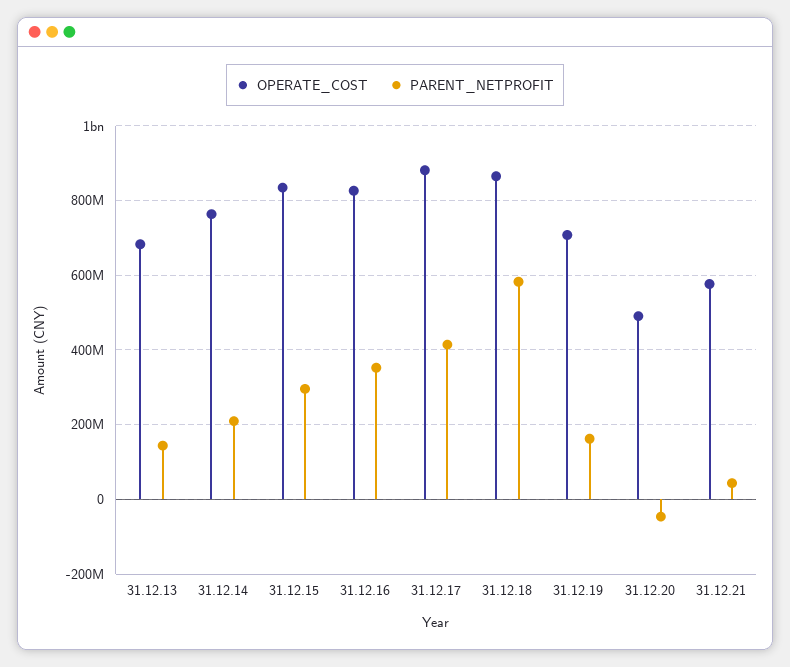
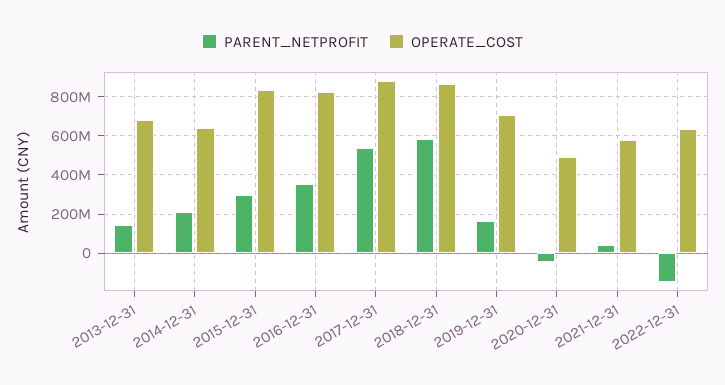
OPERATE_COST, 31.12.14: 760000000 -> 650000000
PARENT_NETPROFIT, 31.12.17: 420000000 -> 550000000
PARENT_NETPROFIT, 2022-12-31: none -> -150000000
OPERATE_COST, 2022-12-31: none -> 650000000

